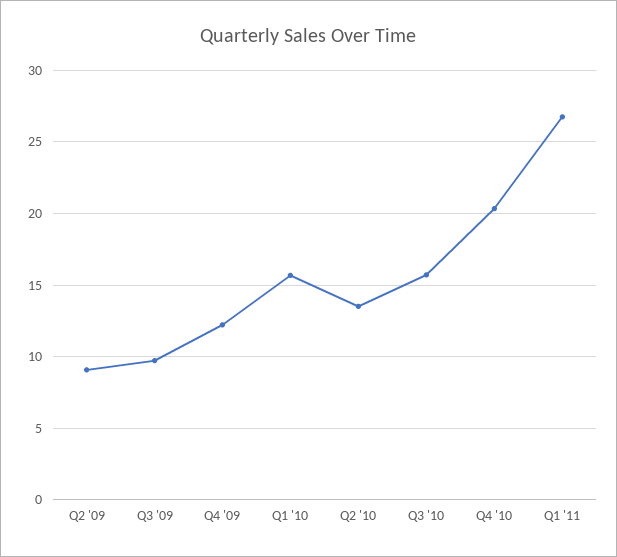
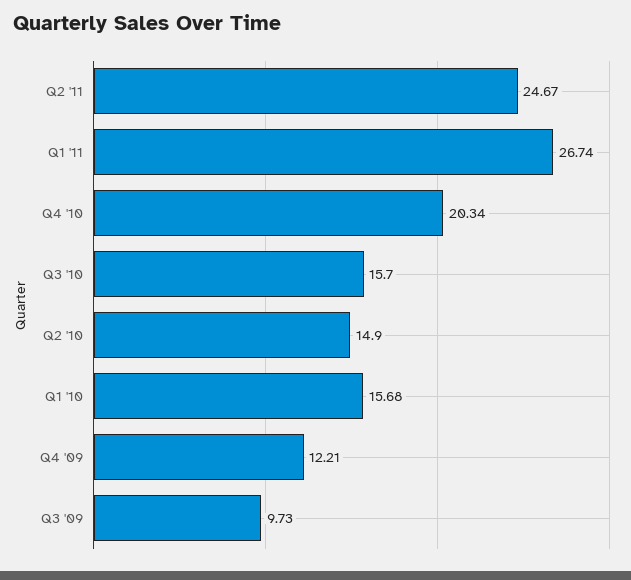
Q2 '09: 9 -> none
Q2 '10: 13.5 -> 14.9
Q2 '11: none -> 24.67

